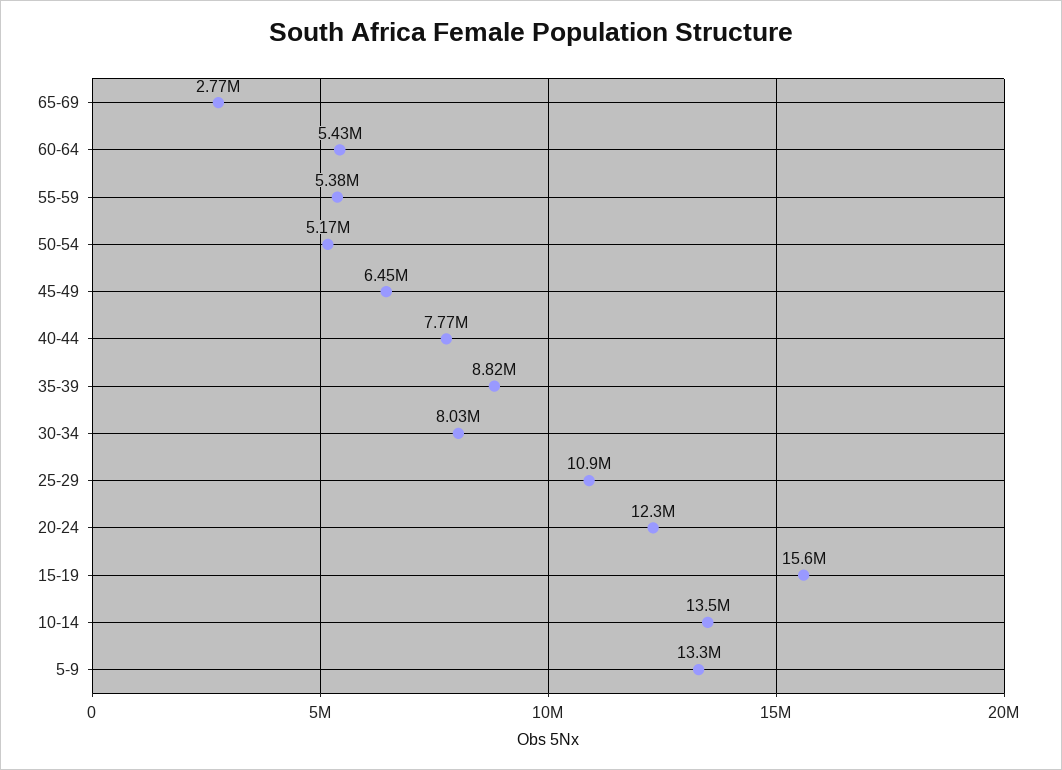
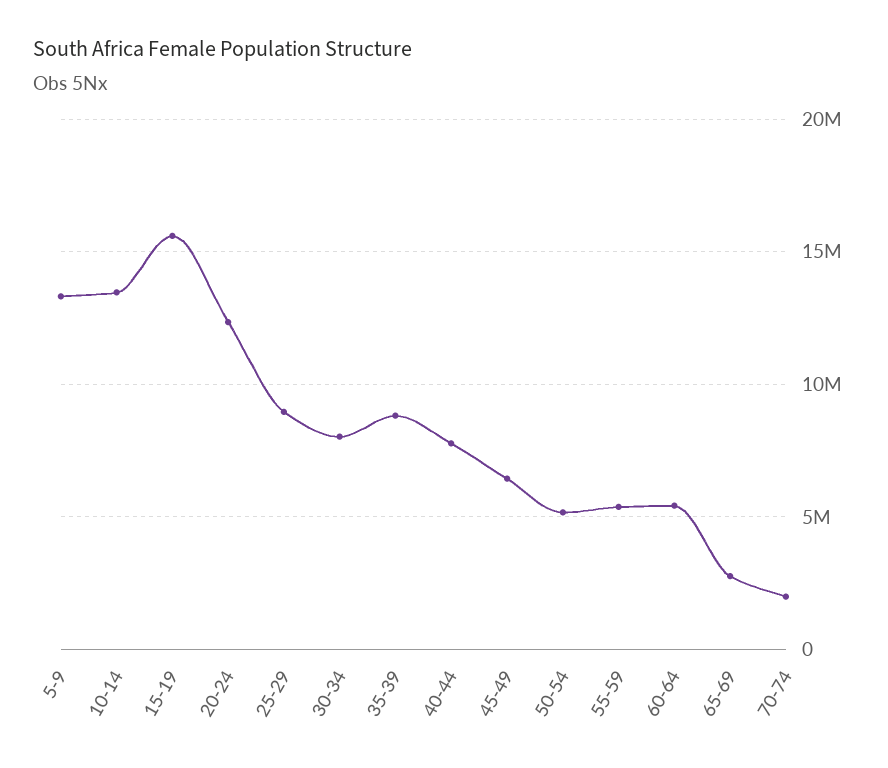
25-29: 10900000 -> 9000000
70-74: none -> 2000000

